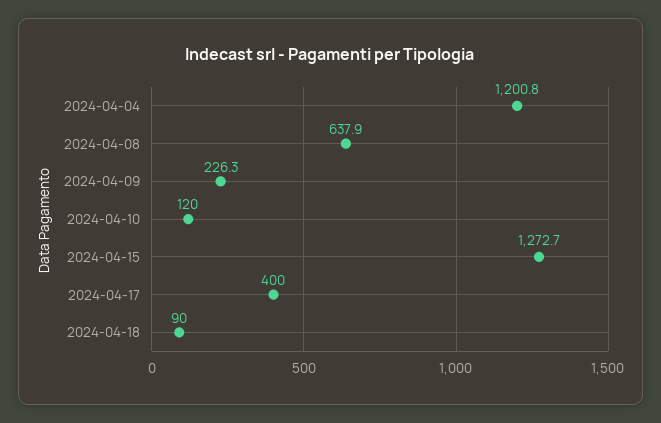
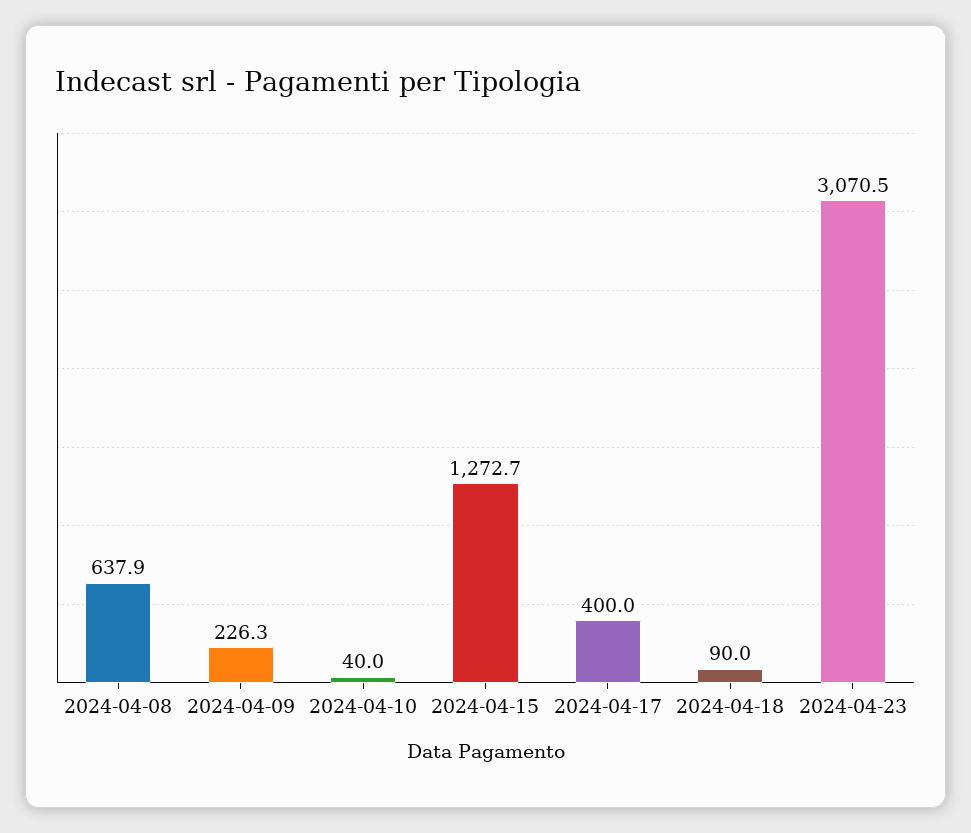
2024-04-04: 1200.8 -> none
2024-04-10: 120 -> 40
2024-04-23: none -> 3070.5

